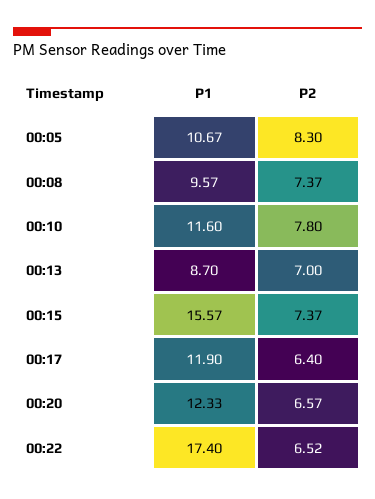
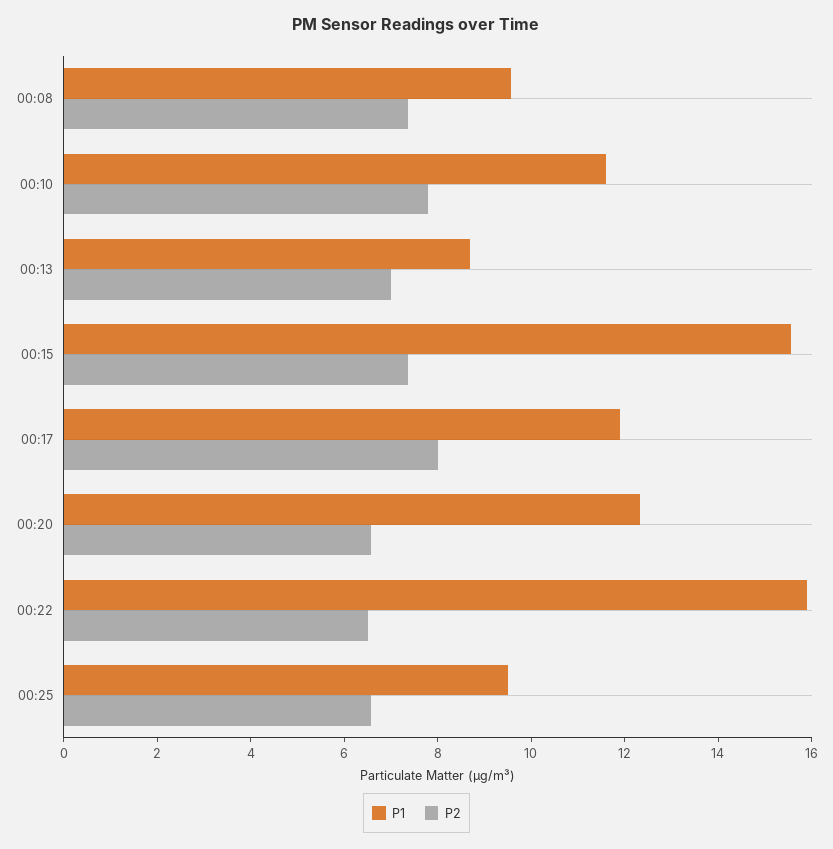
P1, 00:05: 10.67 -> none
P2, 00:05: 8.3 -> none
P2, 00:17: 6.4 -> 8
P1, 00:22: 17.4 -> 16
P1, 00:25: none -> 9.5
P2, 00:25: none -> 6.5

